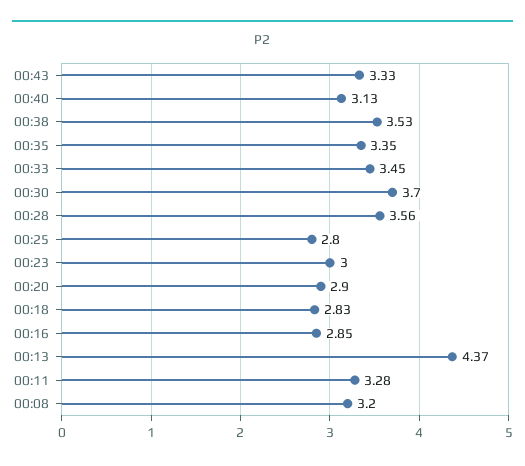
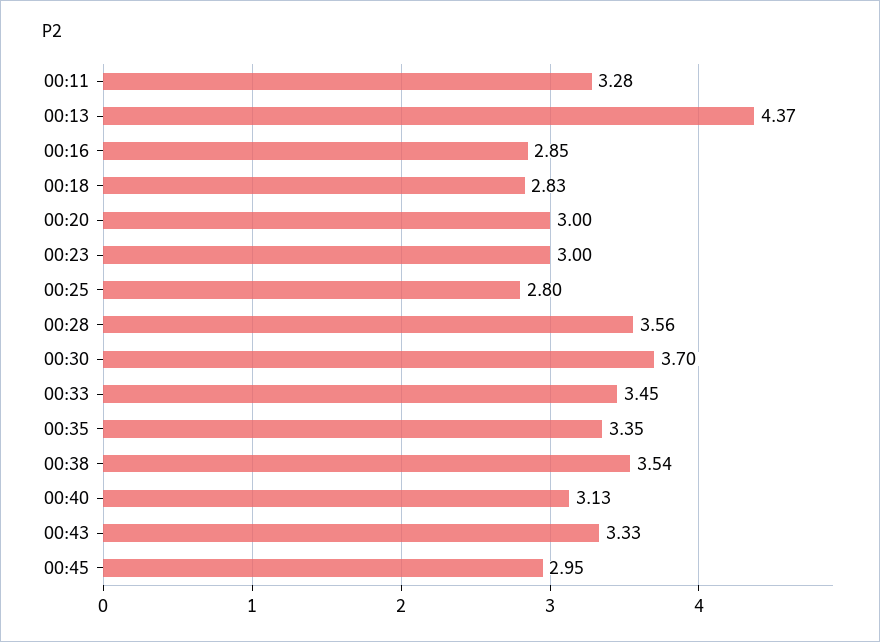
00:38: 3.53 -> 3.54
00:20: 2.9 -> 3
00:08: 3.2 -> none
00:45: none -> 2.95

